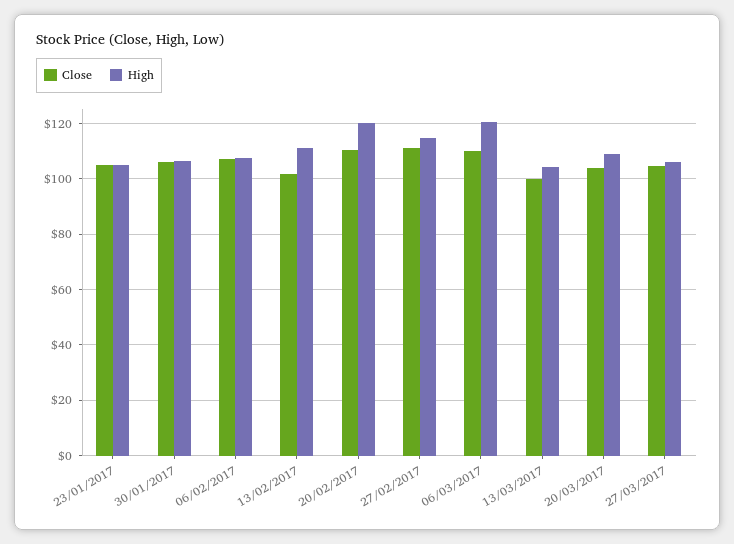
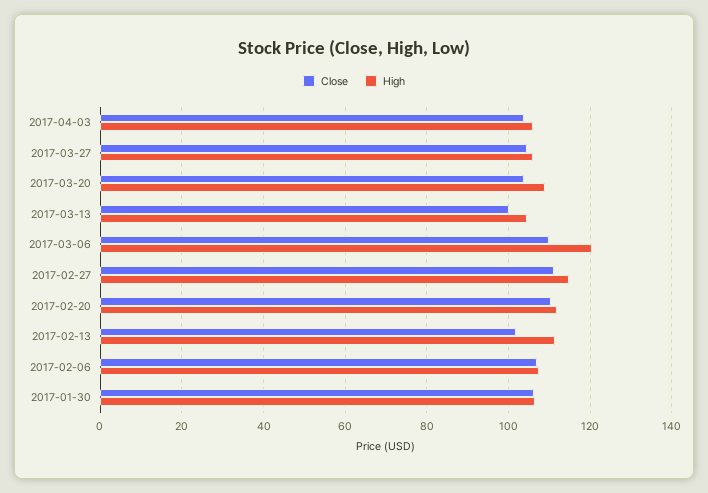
Close, 23/01/2017: 105 -> none
High, 23/01/2017: 105 -> none
High, 20/02/2017: 120 -> 112
Close, 2017-04-03: none -> 104
High, 2017-04-03: none -> 106

